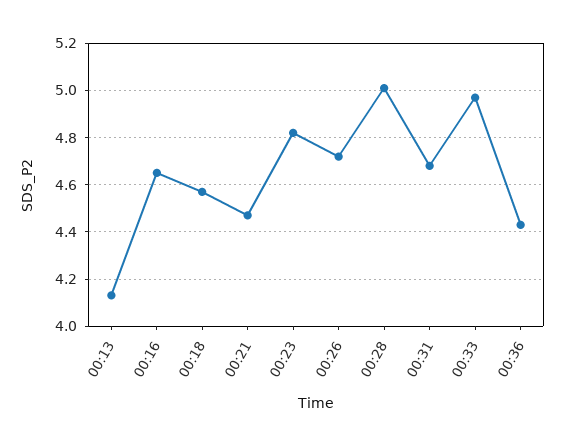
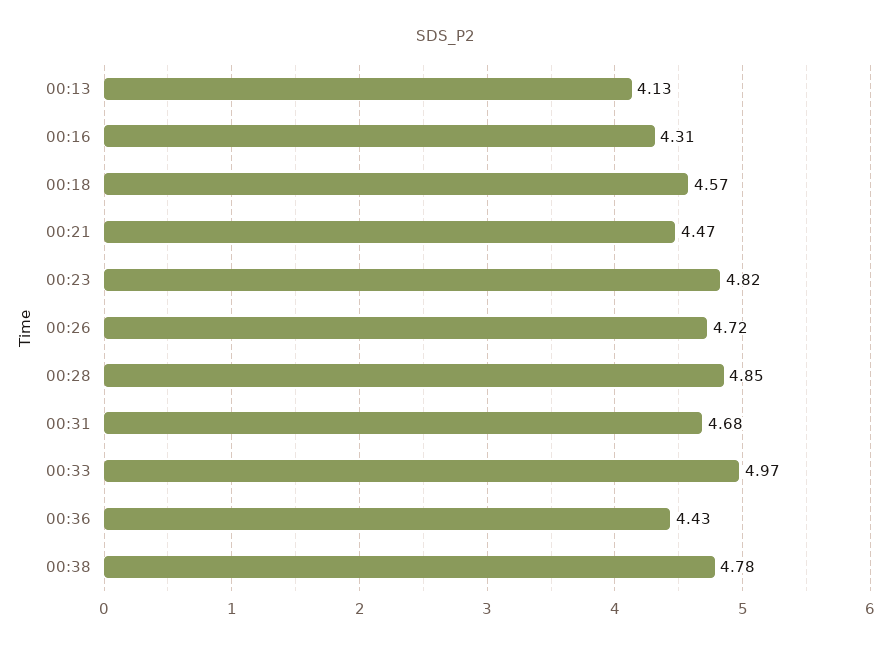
00:16: 4.65 -> 4.31
00:28: 5 -> 4.85
00:38: none -> 4.78

